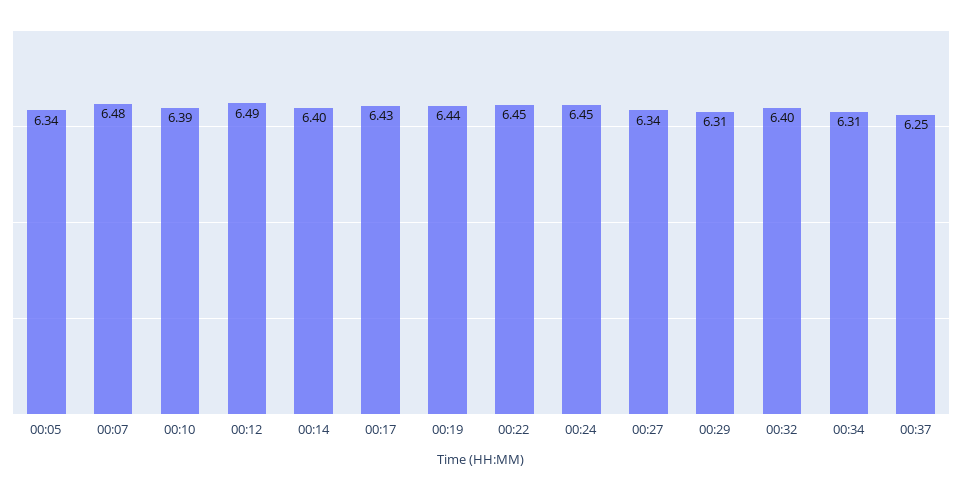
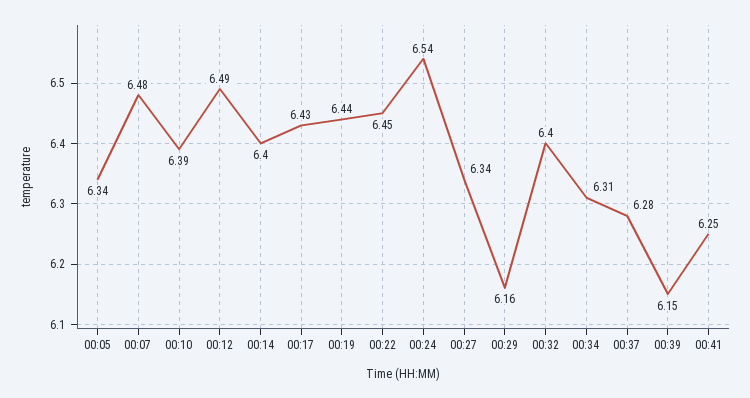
00:24: 6.45 -> 6.54
00:29: 6.31 -> 6.16
00:37: 6.25 -> 6.28
00:39: none -> 6.15
00:41: none -> 6.25

